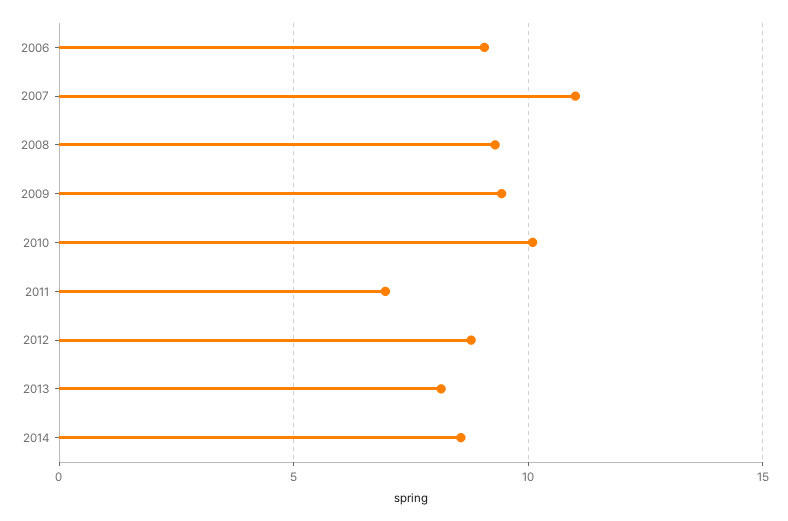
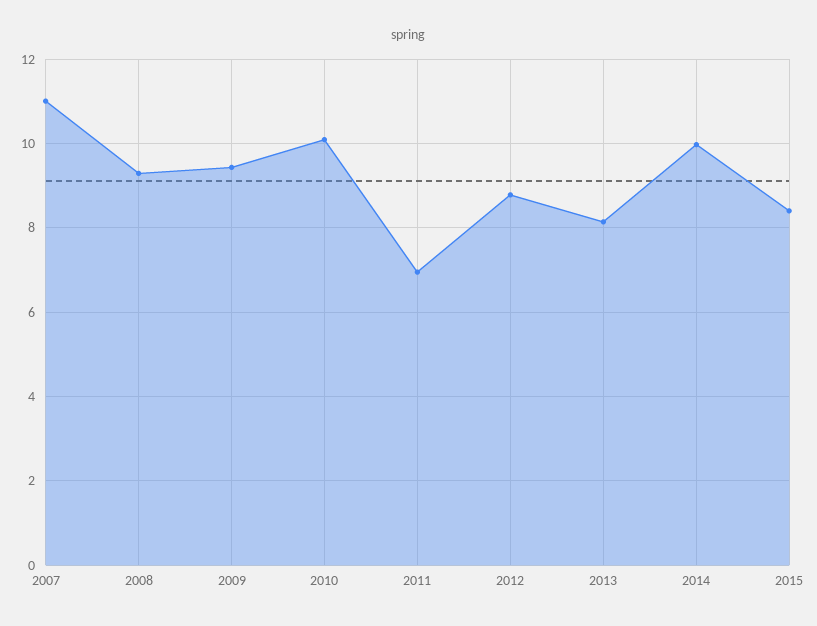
2006: 9 -> none
2014: 8.5 -> 10
2015: none -> 8.4

